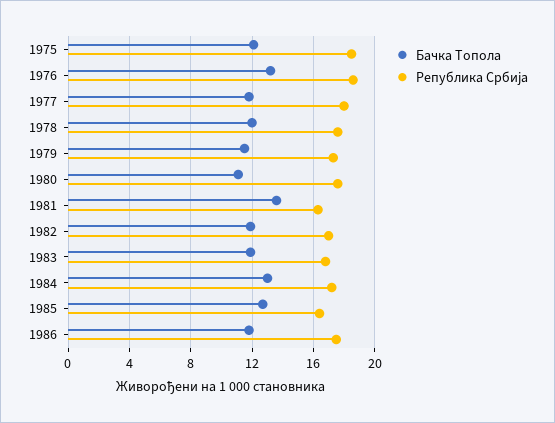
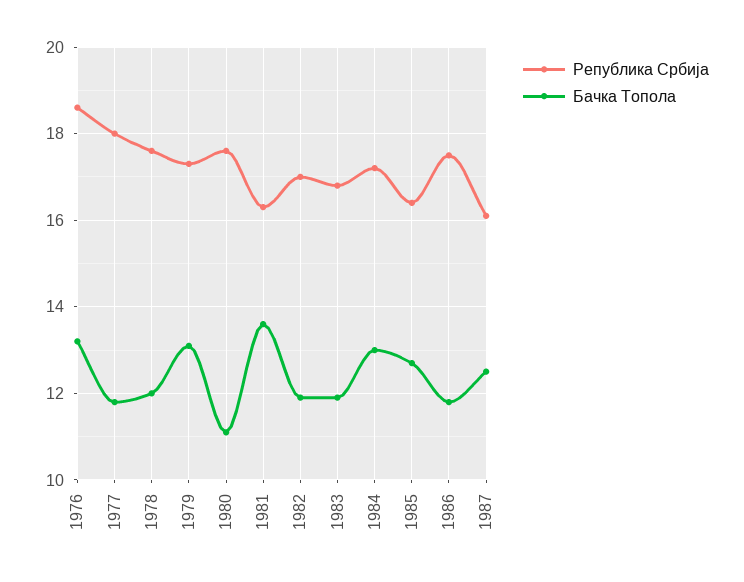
Бачка Топола, 1975: 12 -> none
Република Србија, 1975: 18.5 -> none
Бачка Топола, 1979: 11.5 -> 13
Република Србија, 1987: none -> 16
Бачка Топола, 1987: none -> 12.5

